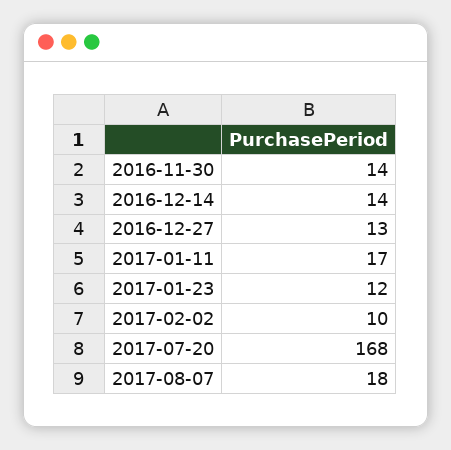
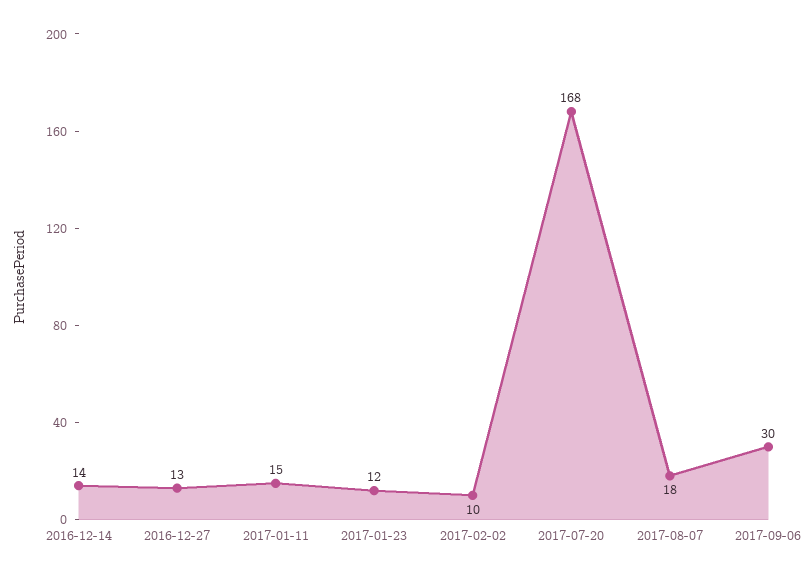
2016-11-30: 14 -> none
2017-01-11: 17 -> 15
2017-09-06: none -> 30

